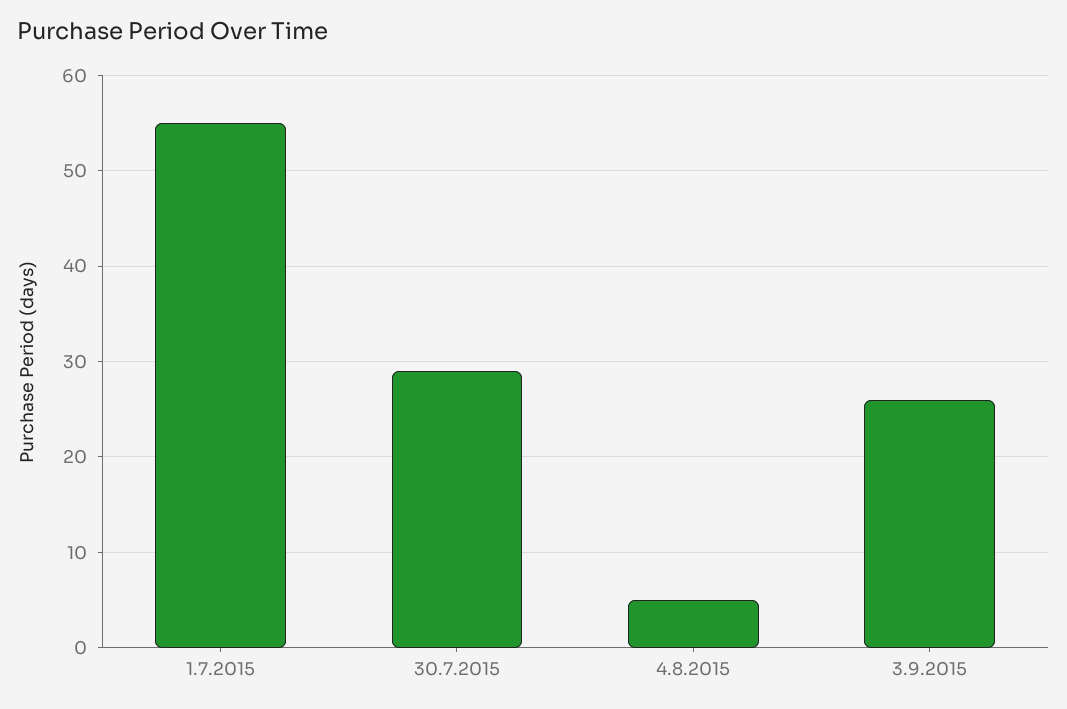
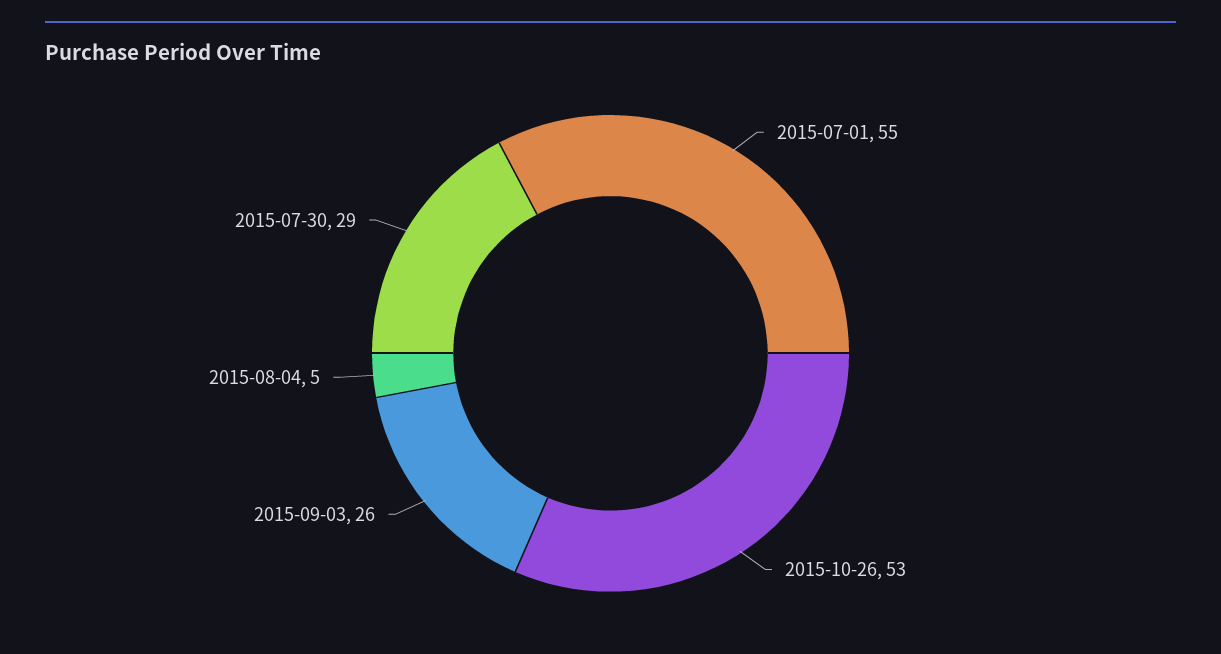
2015-10-26: none -> 53

